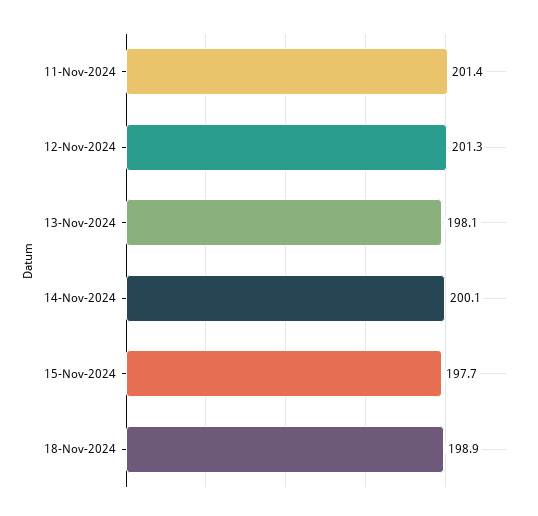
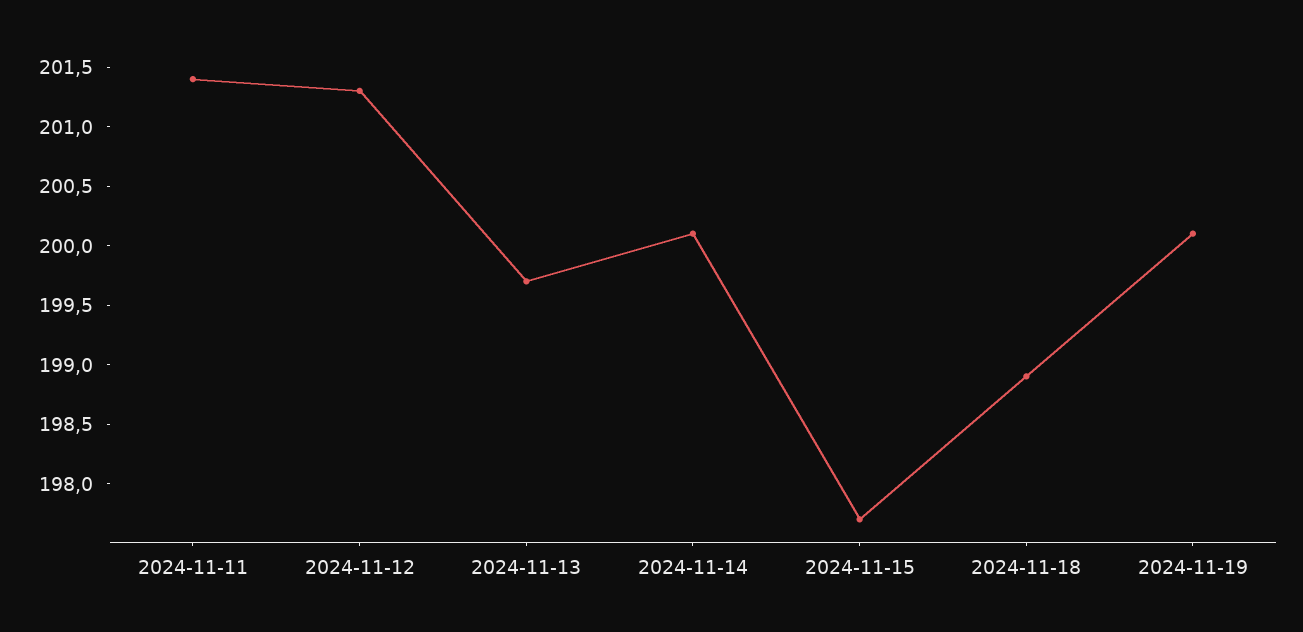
13-Nov-2024: 198.1 -> 199.7
2024-11-19: none -> 200.1

